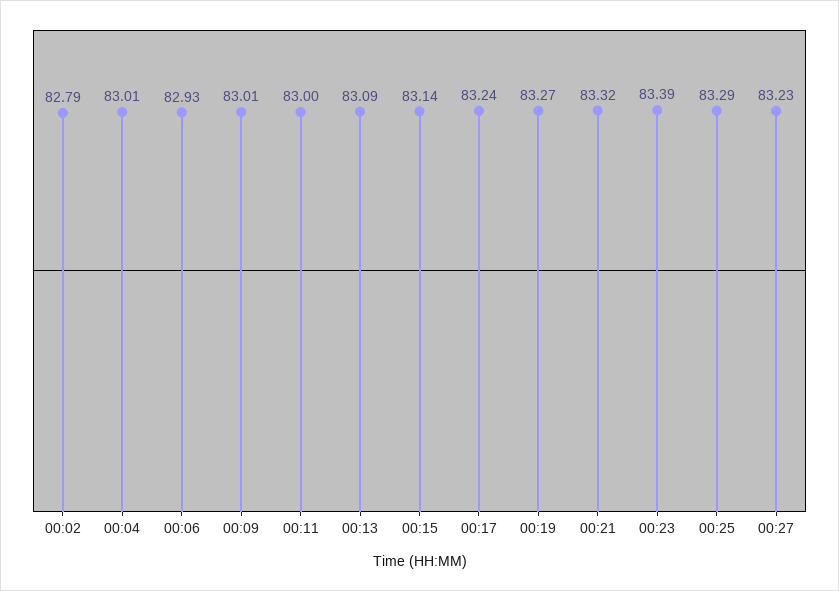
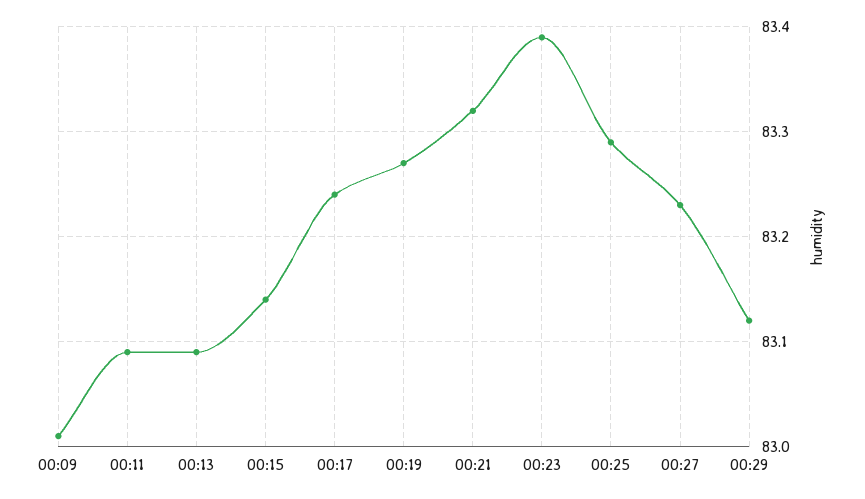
00:02: 82.79 -> none
00:04: 83.01 -> none
00:06: 82.93 -> none
00:11: 83 -> 83.09
00:29: none -> 83.12

